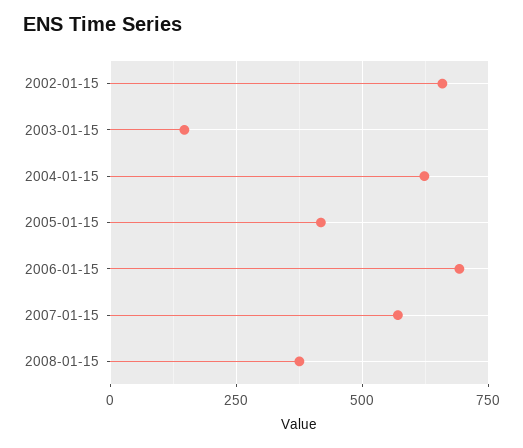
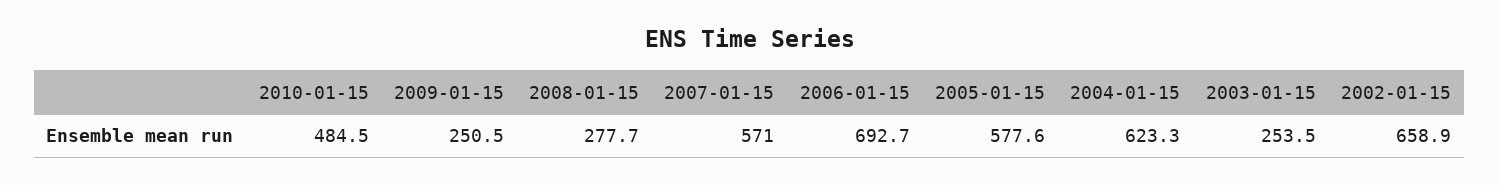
2003-01-15: 150 -> 253.5
2005-01-15: 425 -> 577.6
2008-01-15: 375 -> 277.7
2010-01-15: none -> 484.5
2009-01-15: none -> 250.5

